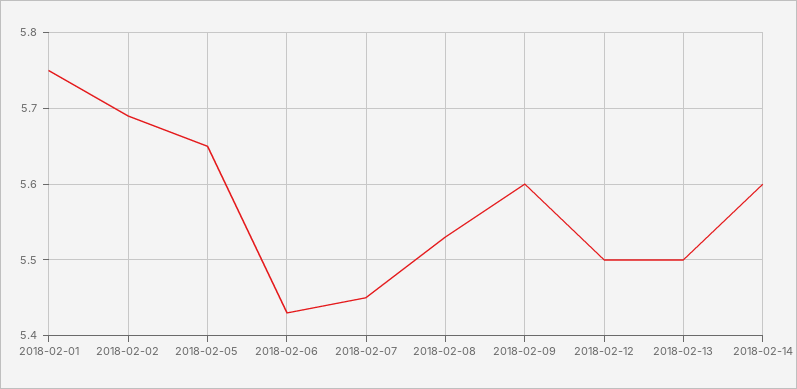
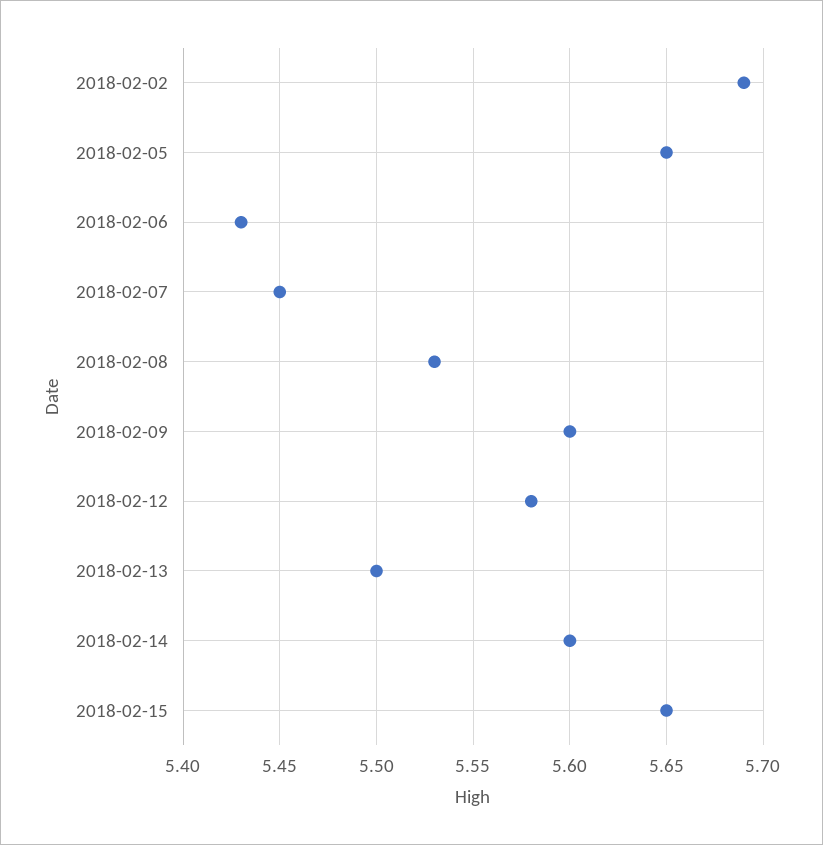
2018-02-01: 5.75 -> none
2018-02-12: 5.5 -> 5.58
2018-02-15: none -> 5.65

